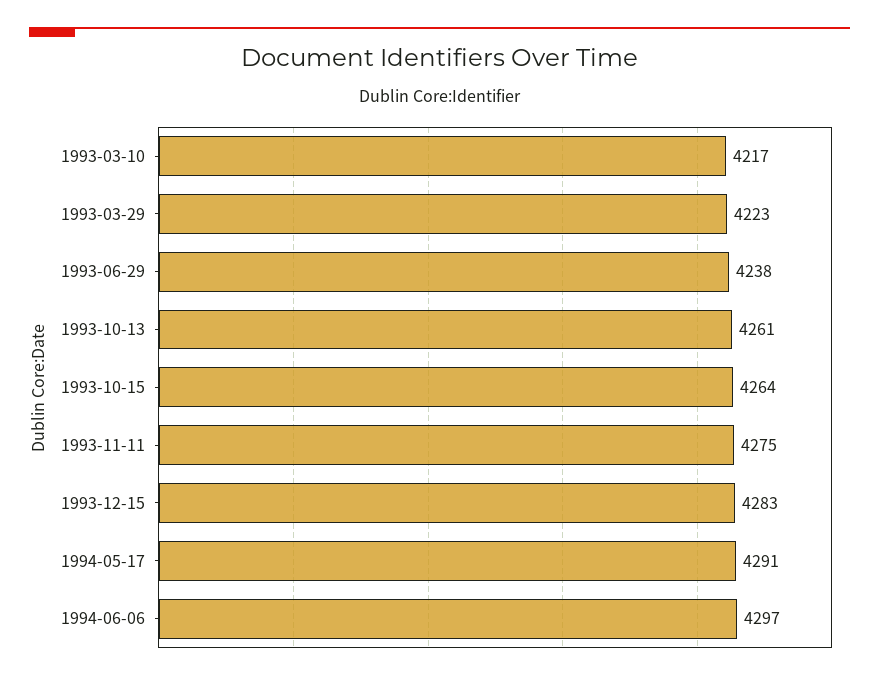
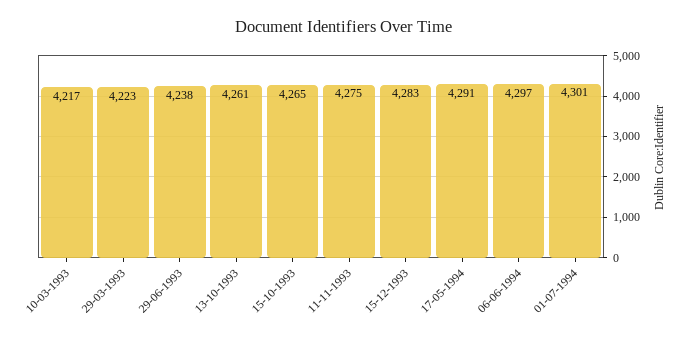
1993-10-15: 4264 -> 4265
01-07-1994: none -> 4301

